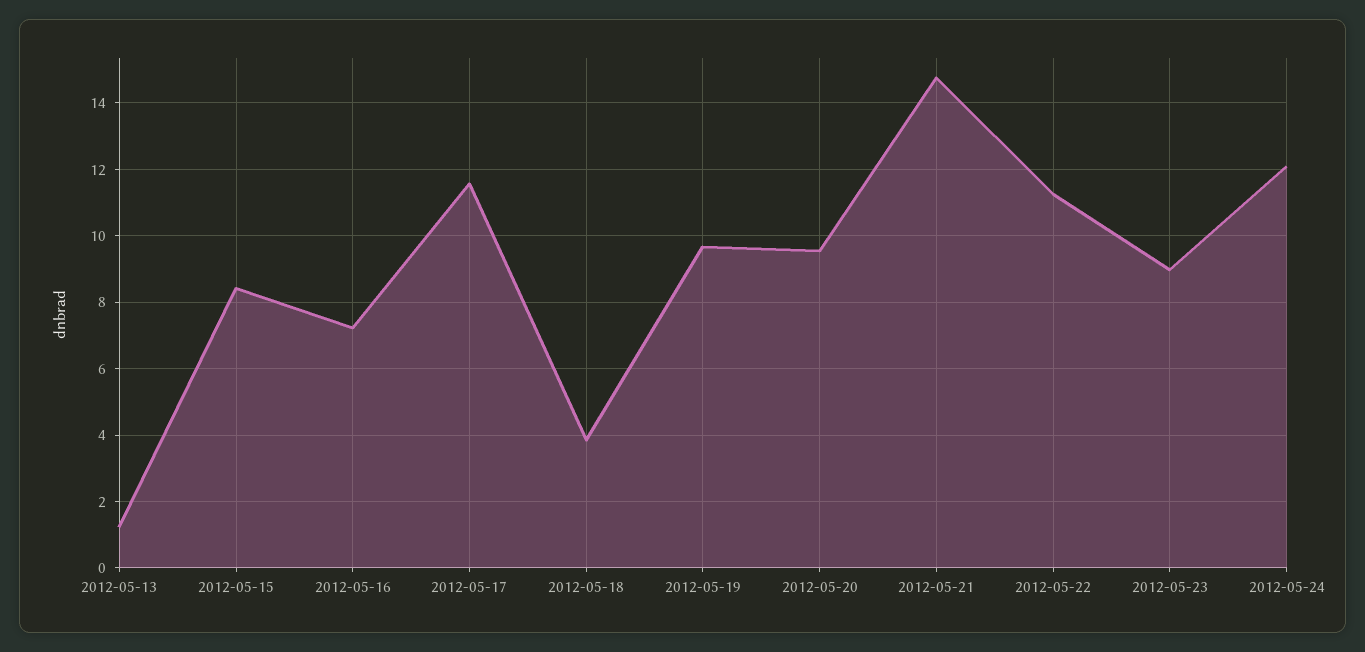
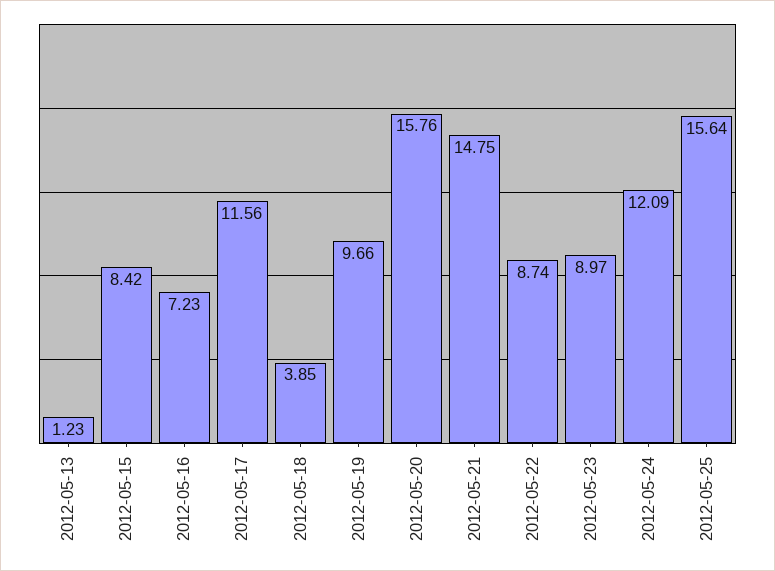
2012-05-20: 9.6 -> 15.76
2012-05-22: 11.2 -> 8.74
2012-05-25: none -> 15.64

